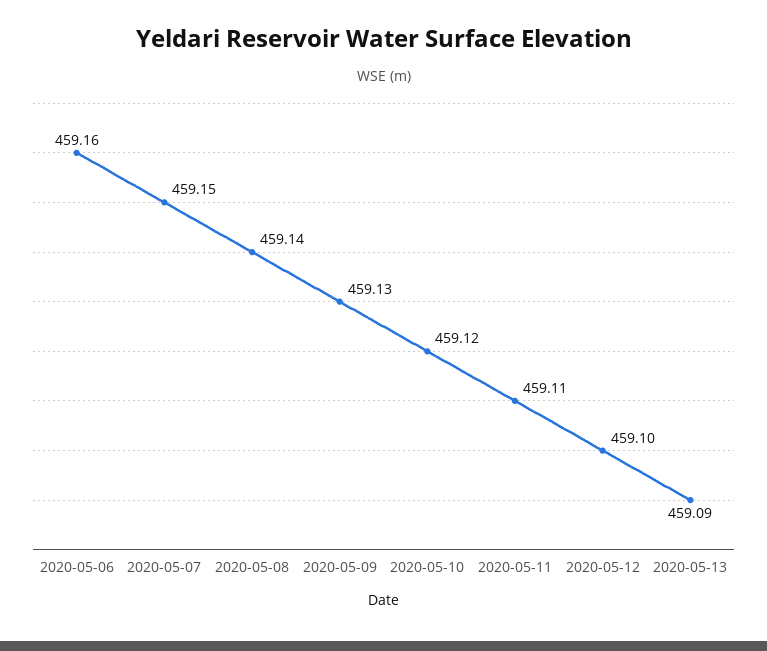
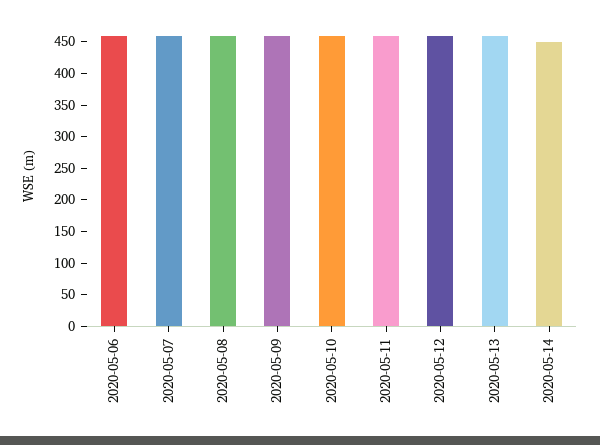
2020-05-14: none -> 450

